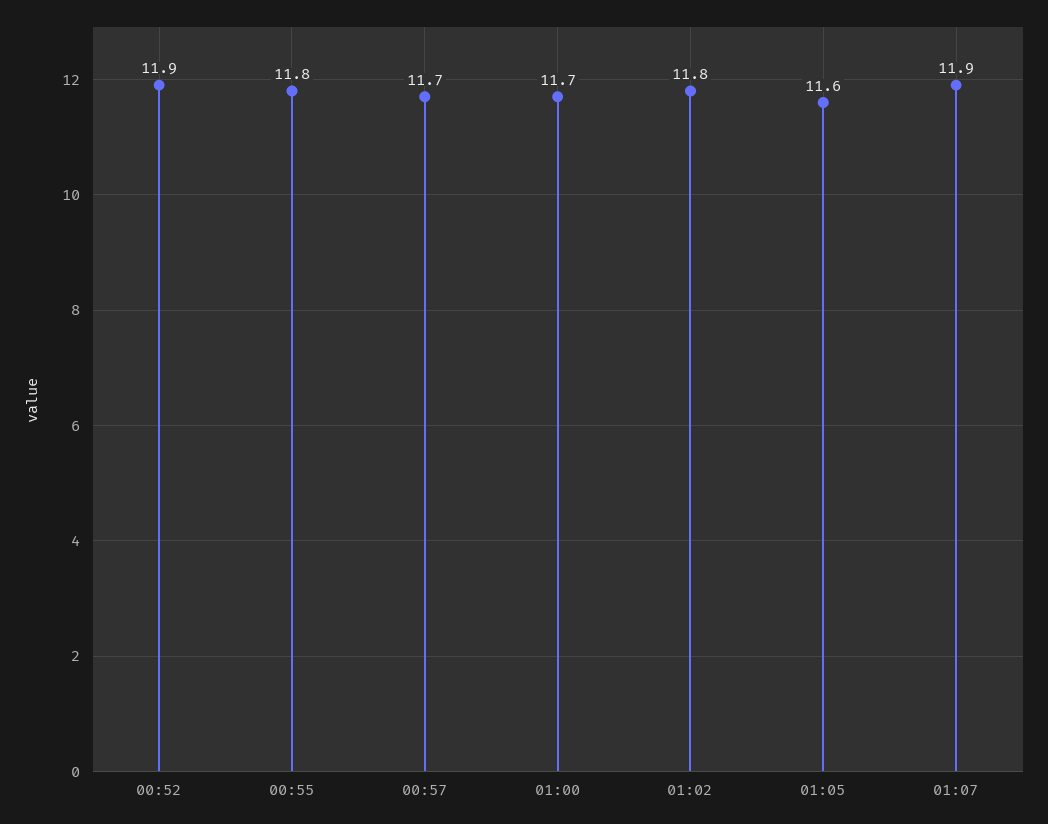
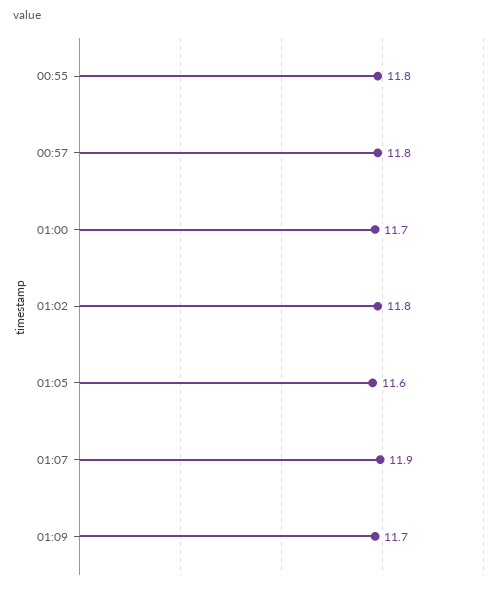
00:52: 11.9 -> none
00:57: 11.7 -> 11.8
01:09: none -> 11.7

